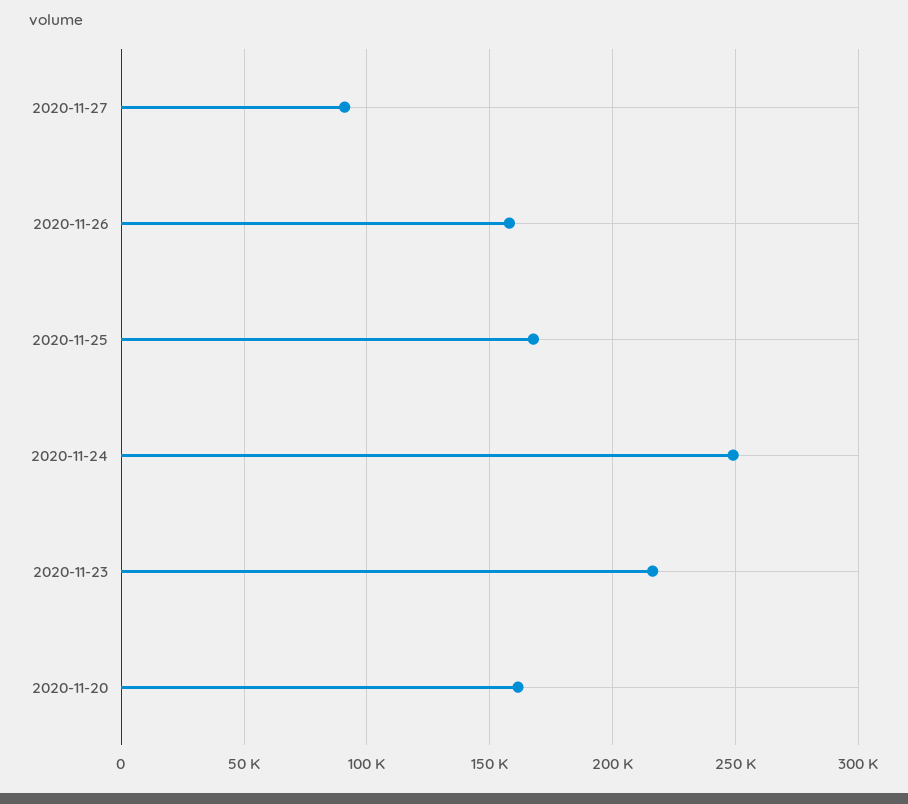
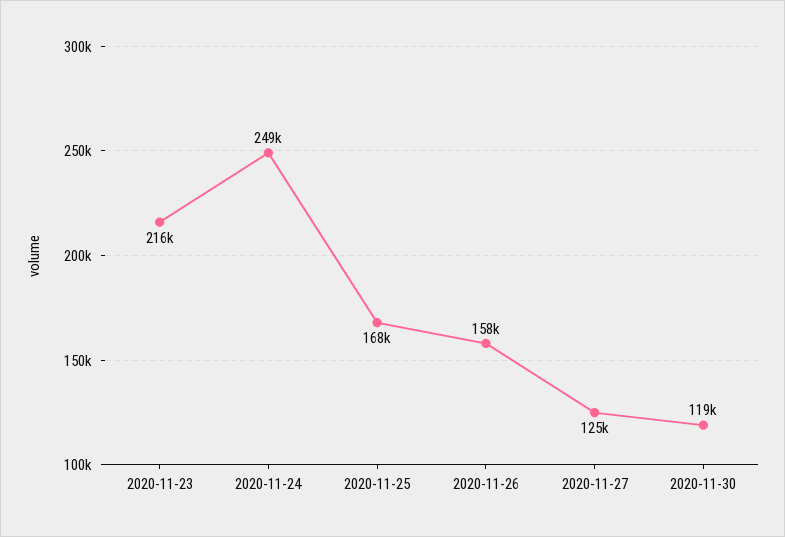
2020-11-27: 90000 -> 125000
2020-11-20: 160000 -> none
2020-11-30: none -> 119000

